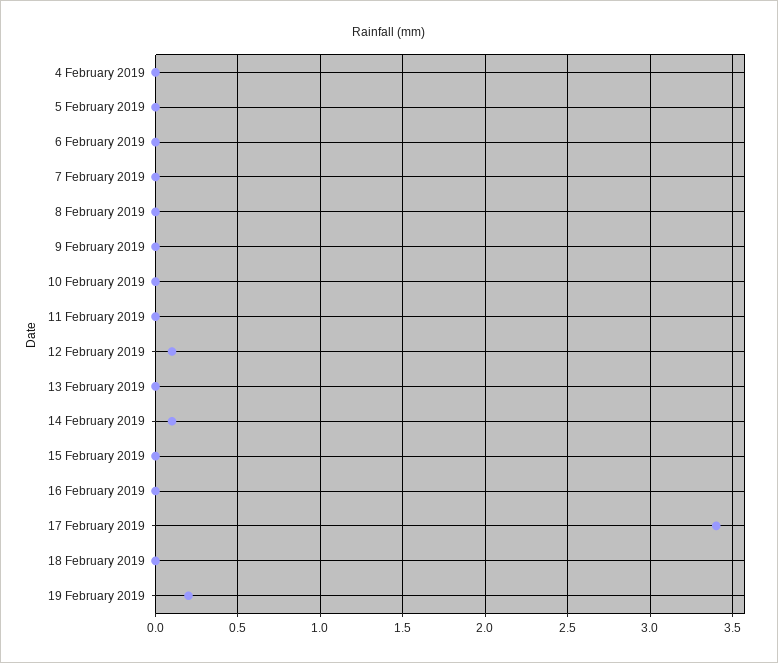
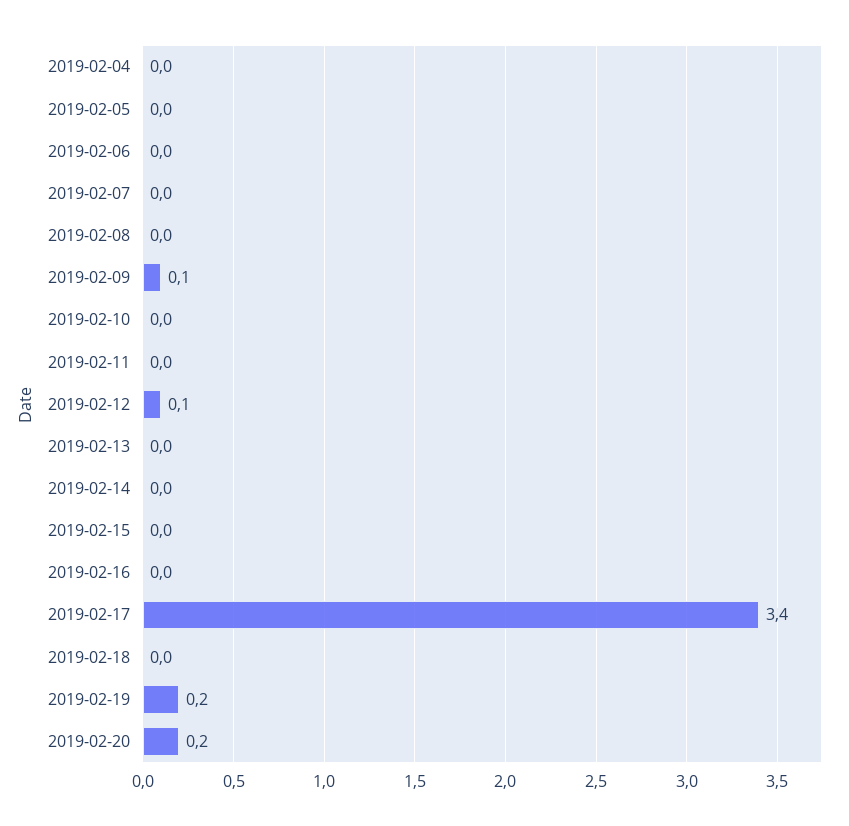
9 February 2019: 0 -> 0.1
14 February 2019: 0.1 -> 0
2019-02-20: none -> 0.2

